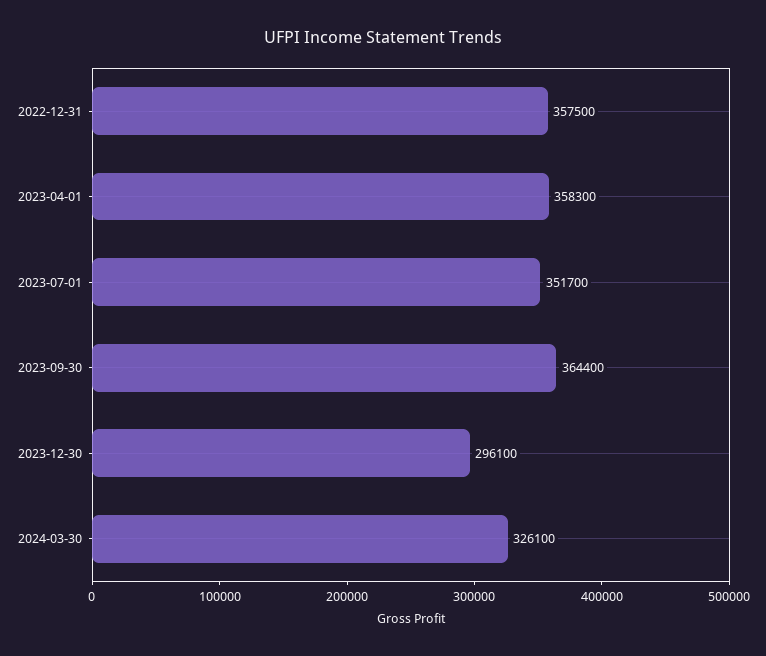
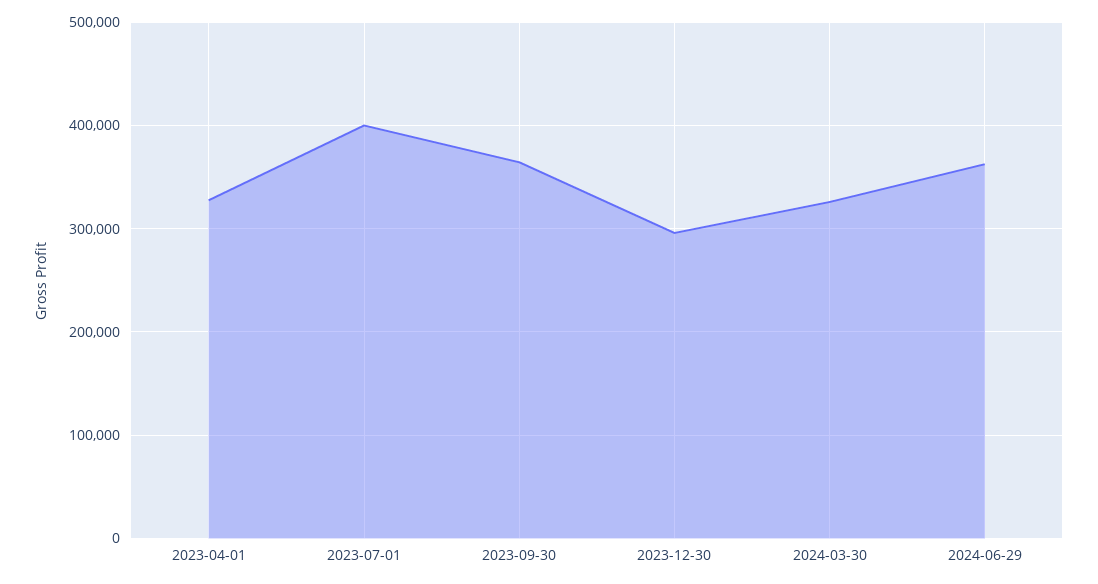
2022-12-31: 357500 -> none
2023-04-01: 358300 -> 330000
2023-07-01: 351700 -> 400000
2024-06-29: none -> 360000

